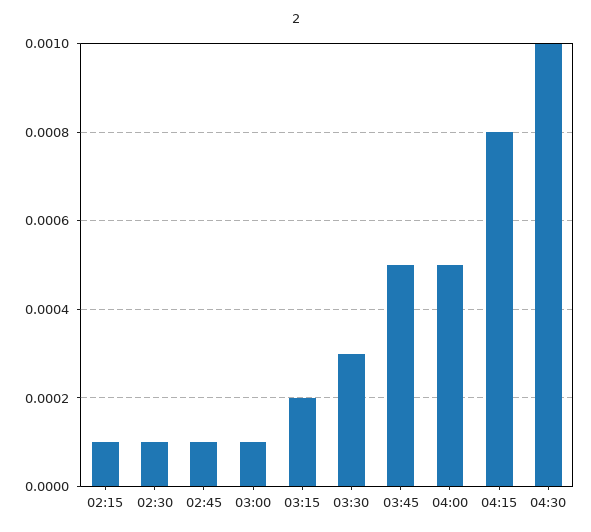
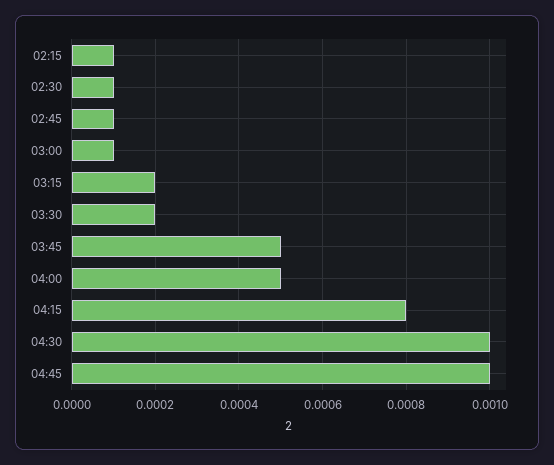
03:30: 0.0003 -> 0.0002
04:45: none -> 0.001

